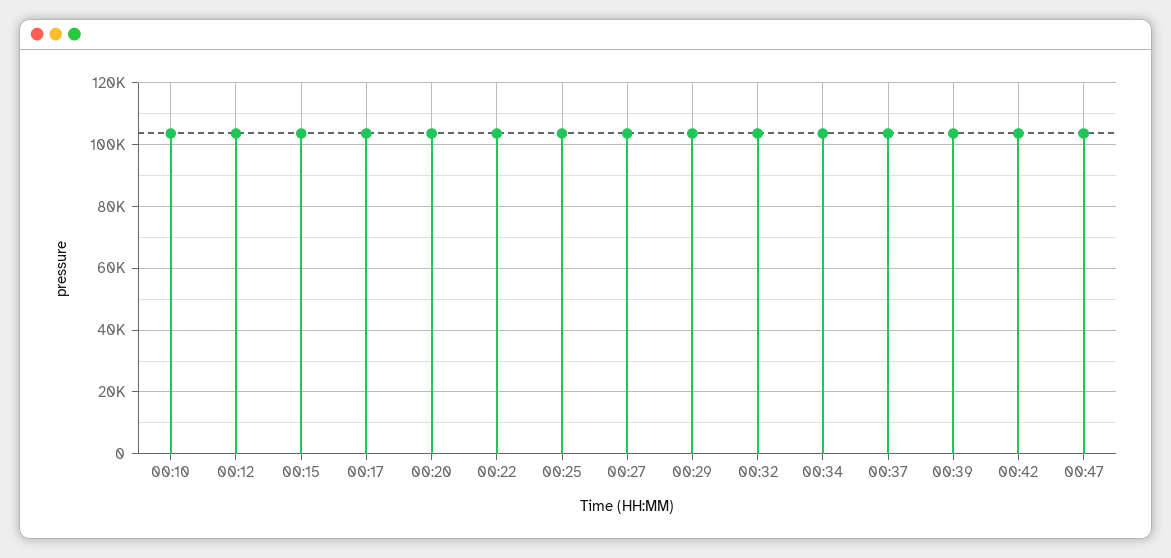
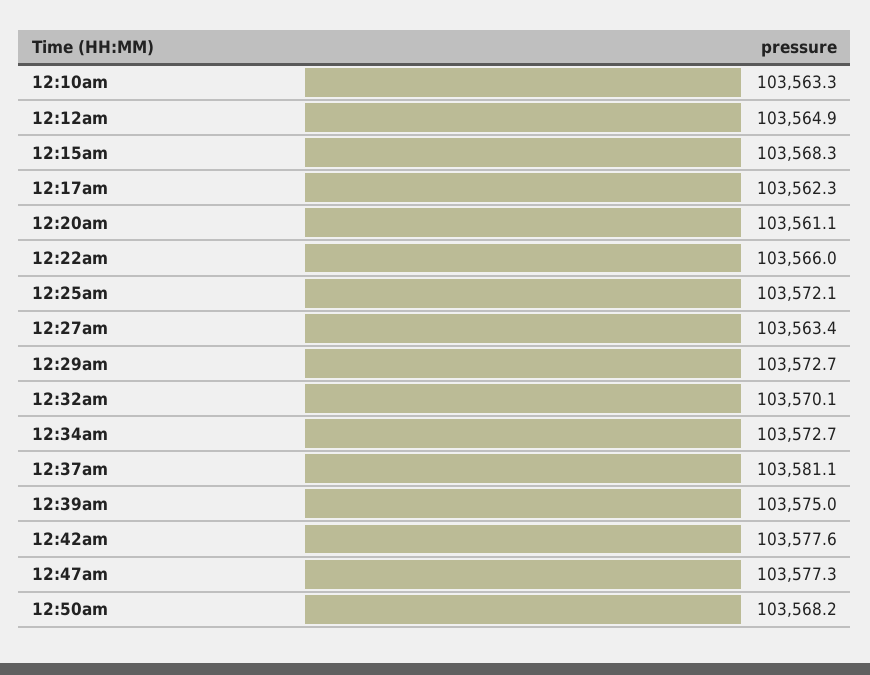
12:50am: none -> 103568.2

